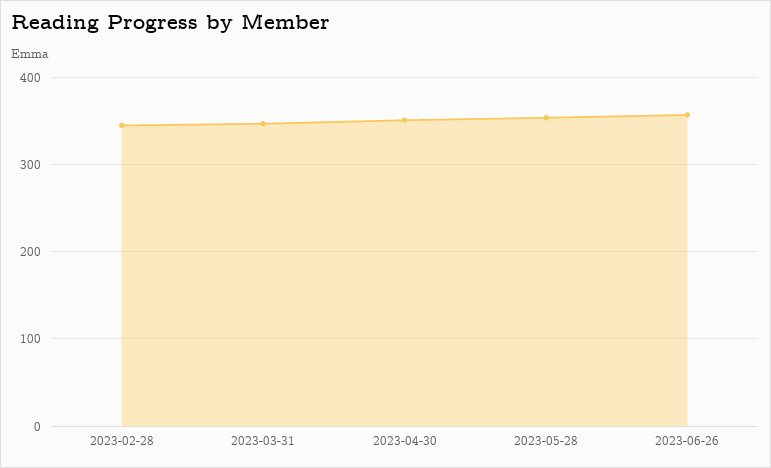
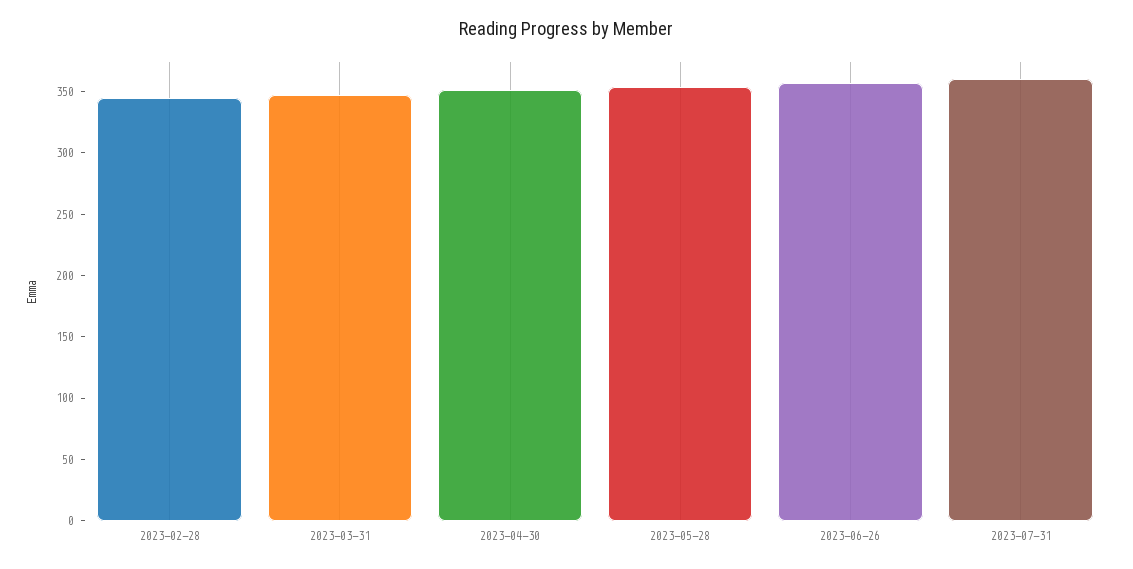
2023-07-31: none -> 360

